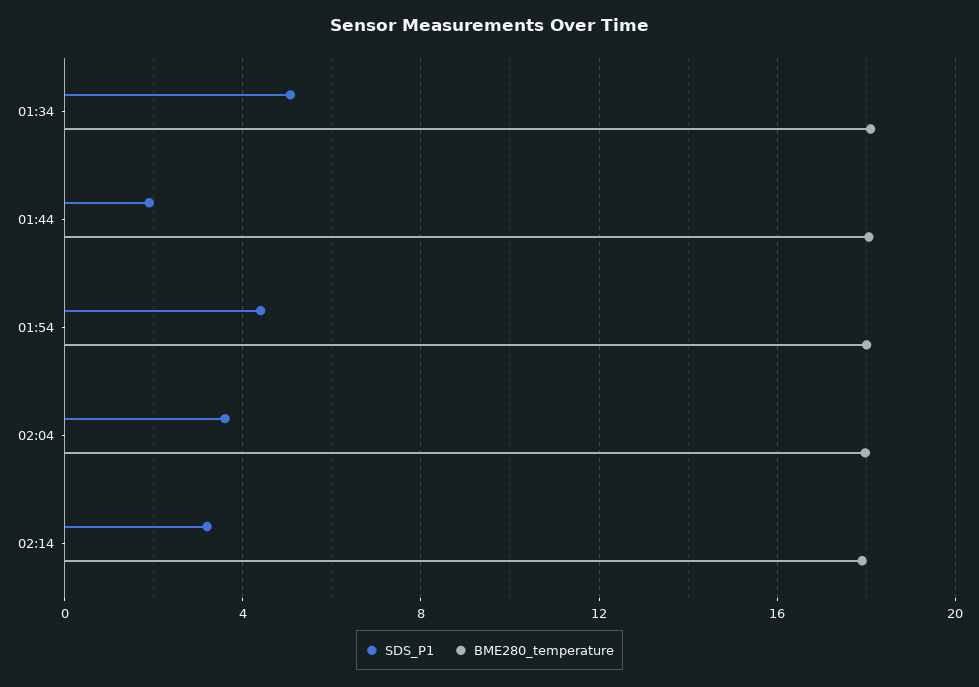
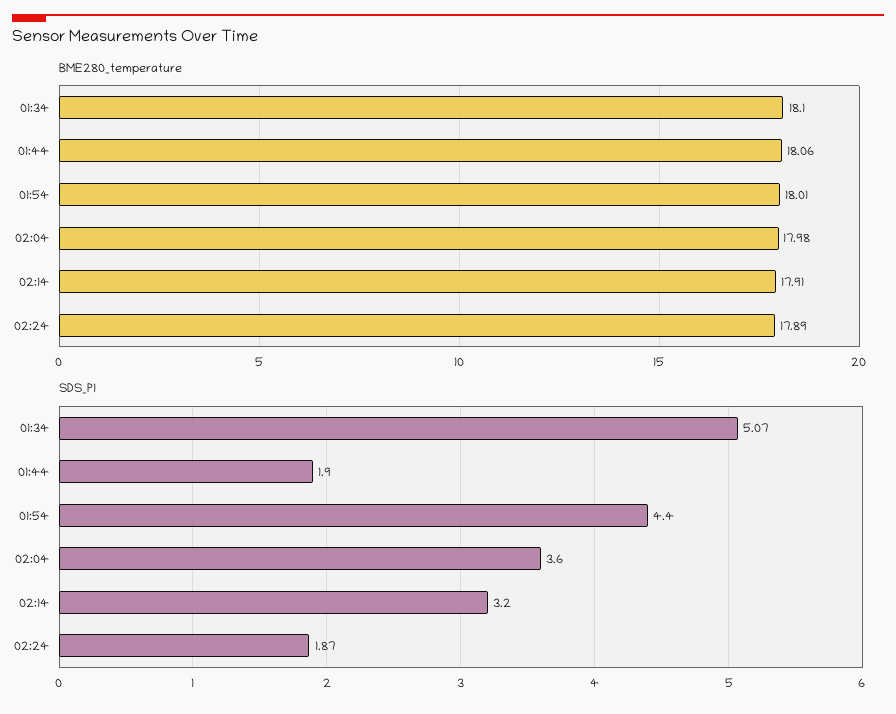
BME280_temperature, 02:24: none -> 17.89
SDS_P1, 02:24: none -> 1.87

